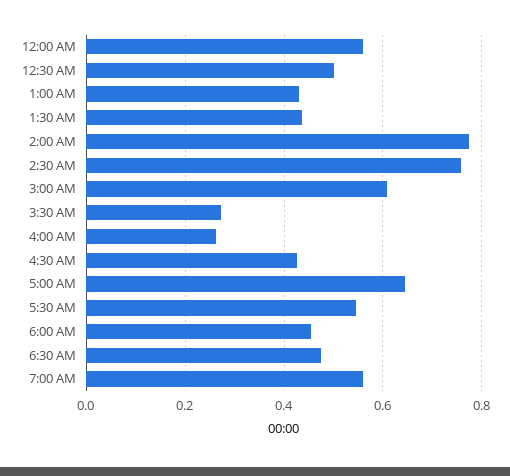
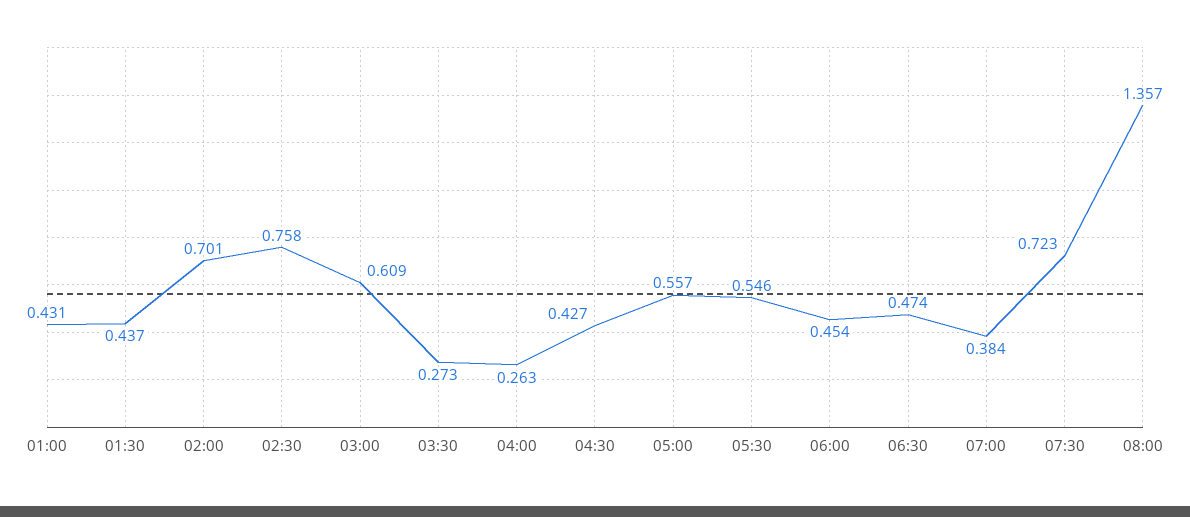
12:00 AM: 0.56 -> none
12:30 AM: 0.5 -> none
2:00 AM: 0.78 -> 0.701
5:00 AM: 0.64 -> 0.557
7:00 AM: 0.56 -> 0.384
07:30: none -> 0.723
08:00: none -> 1.357

